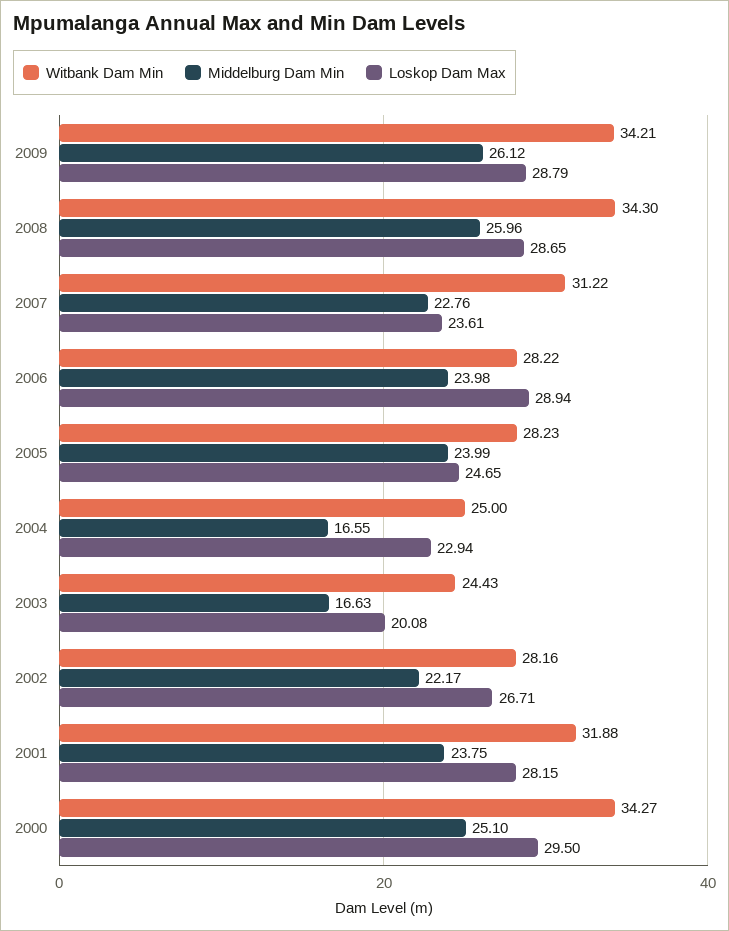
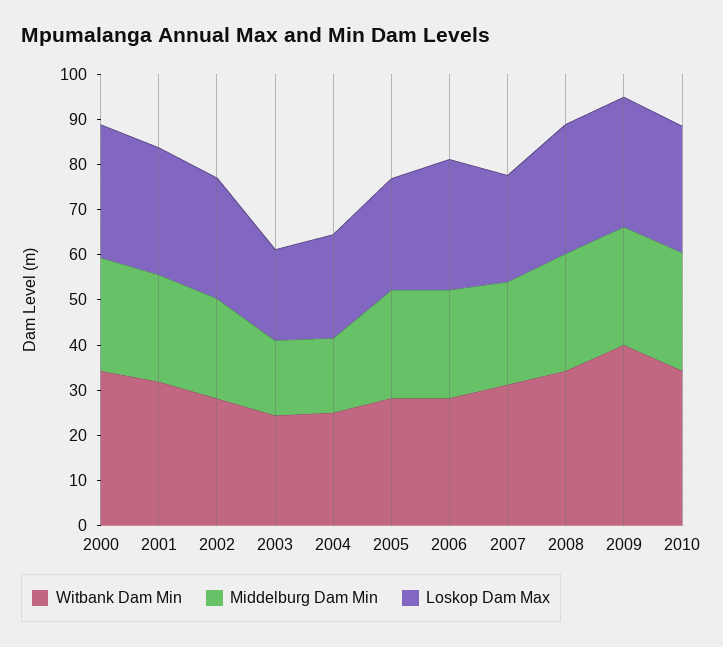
Witbank Dam Min, 2009: 34.21 -> 40
Witbank Dam Min, 2010: none -> 34
Middelburg Dam Min, 2010: none -> 26
Loskop Dam Max, 2010: none -> 28

